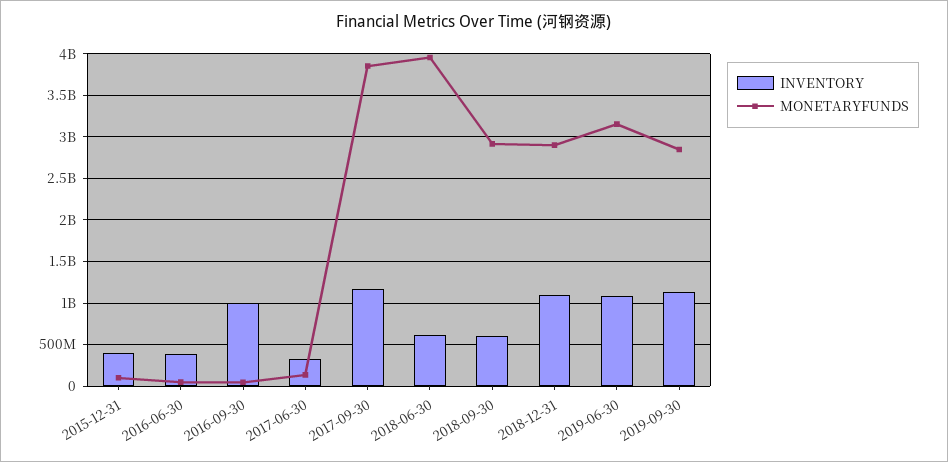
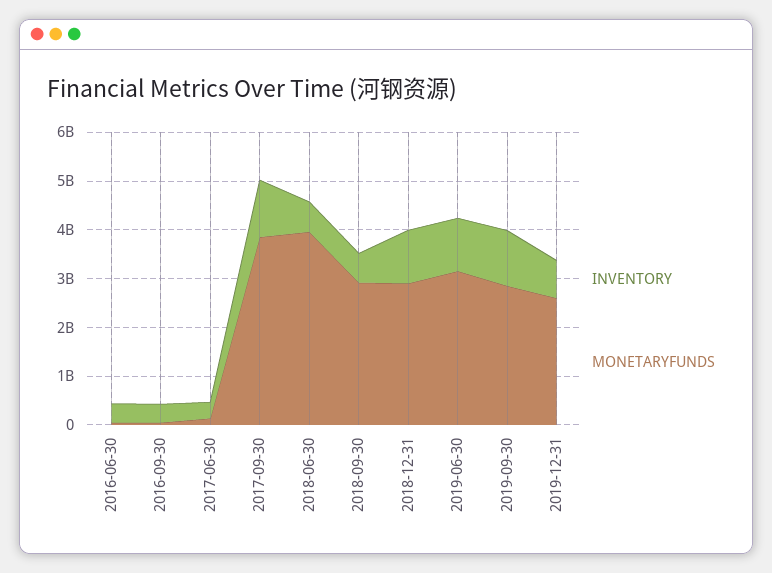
INVENTORY, 2015-12-31: 400000000 -> none
MONETARYFUNDS, 2015-12-31: 100000000 -> none
INVENTORY, 2016-09-30: 1000000000 -> 400000000
INVENTORY, 2019-12-31: none -> 800000000
MONETARYFUNDS, 2019-12-31: none -> 2600000000

